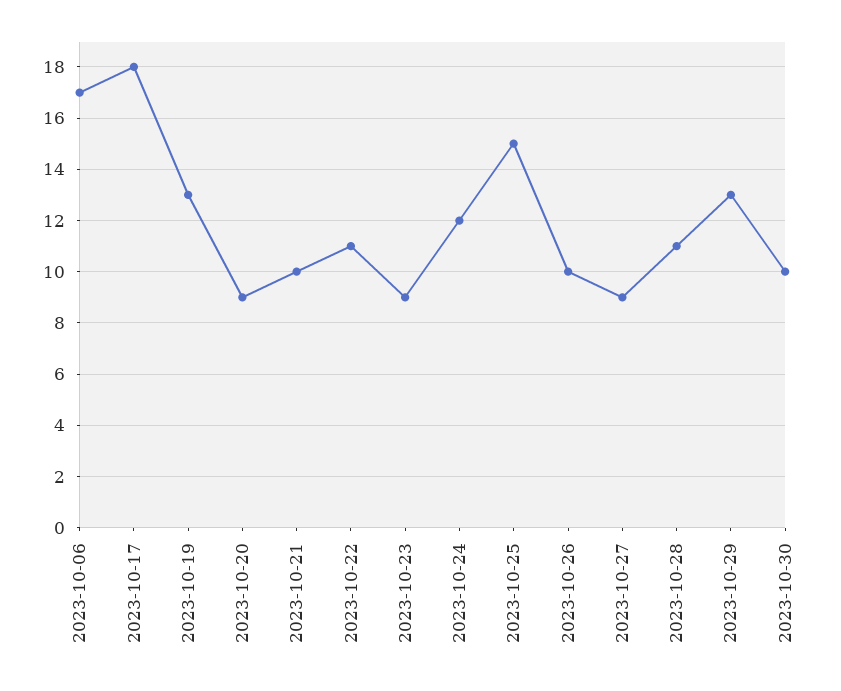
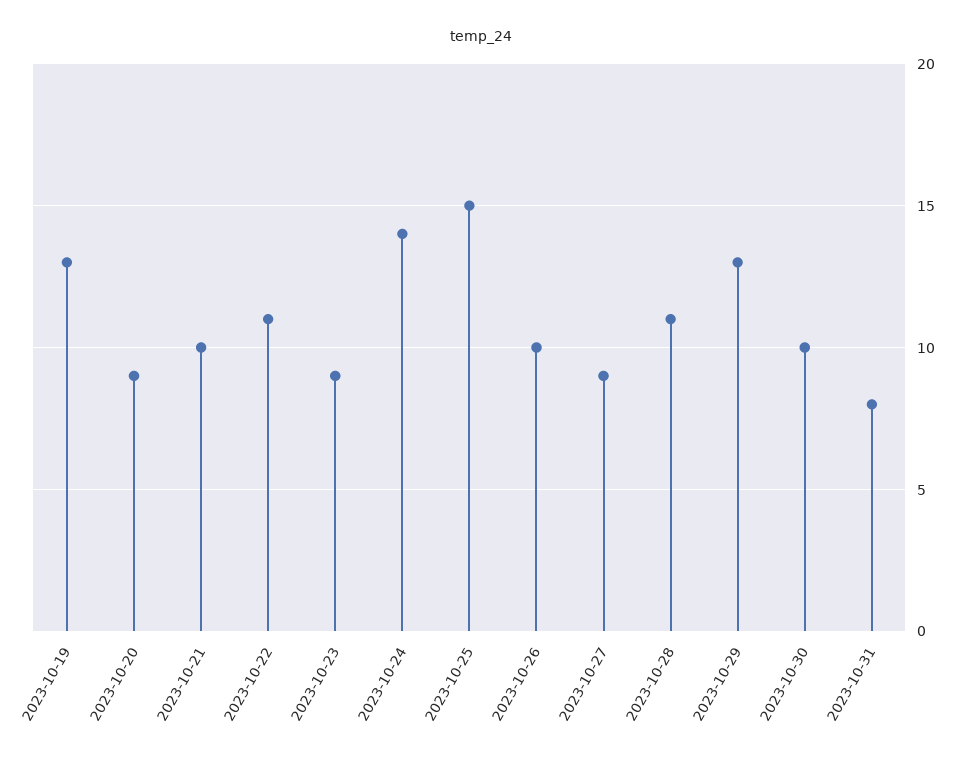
2023-10-06: 17 -> none
2023-10-17: 18 -> none
2023-10-24: 12 -> 14
2023-10-31: none -> 8

